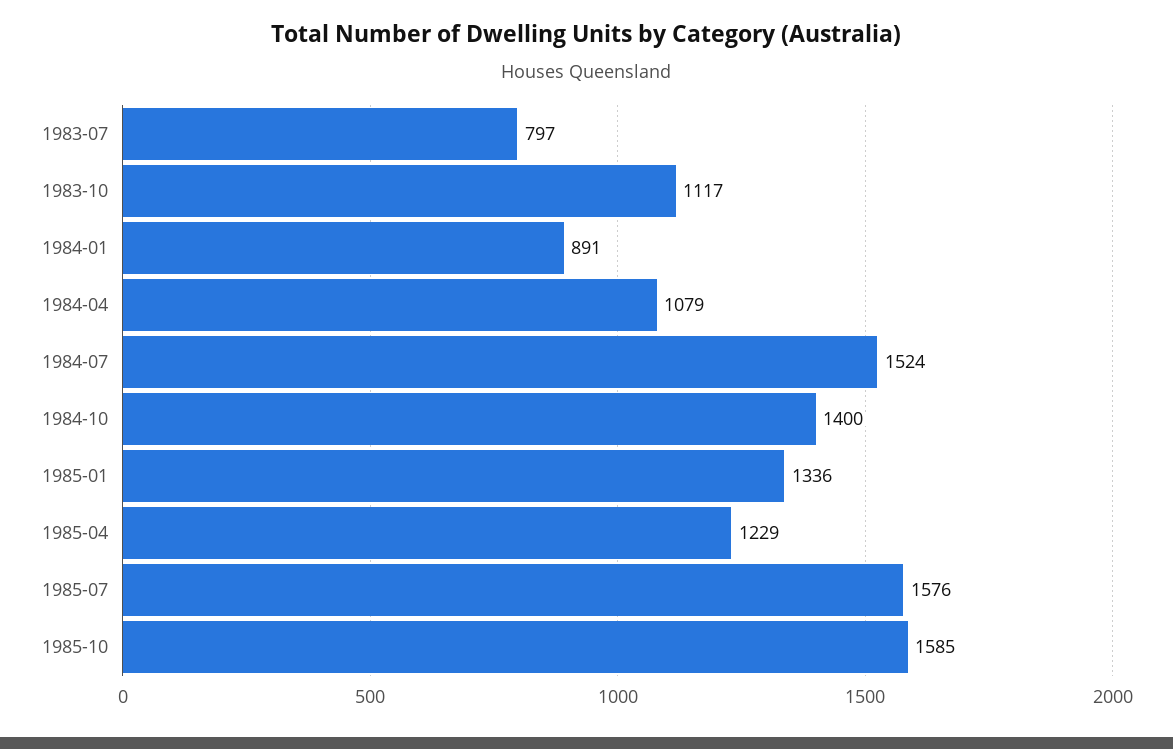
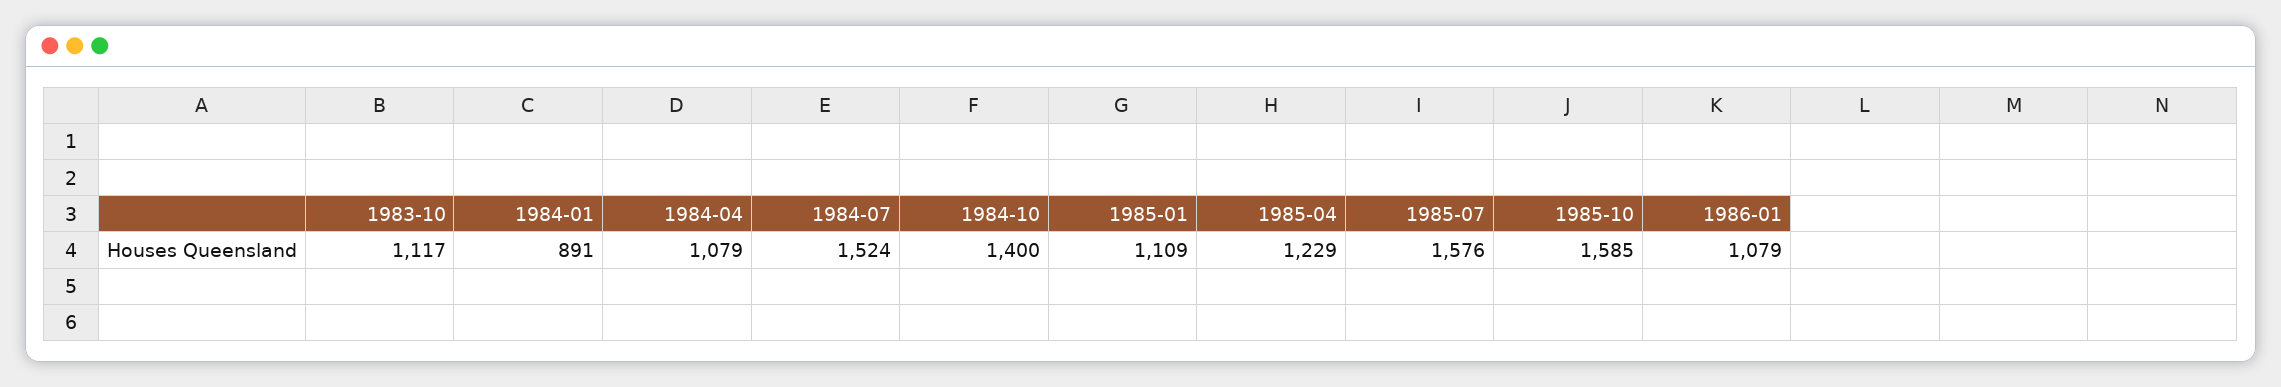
1983-07: 797 -> none
1985-01: 1336 -> 1109
1986-01: none -> 1079

